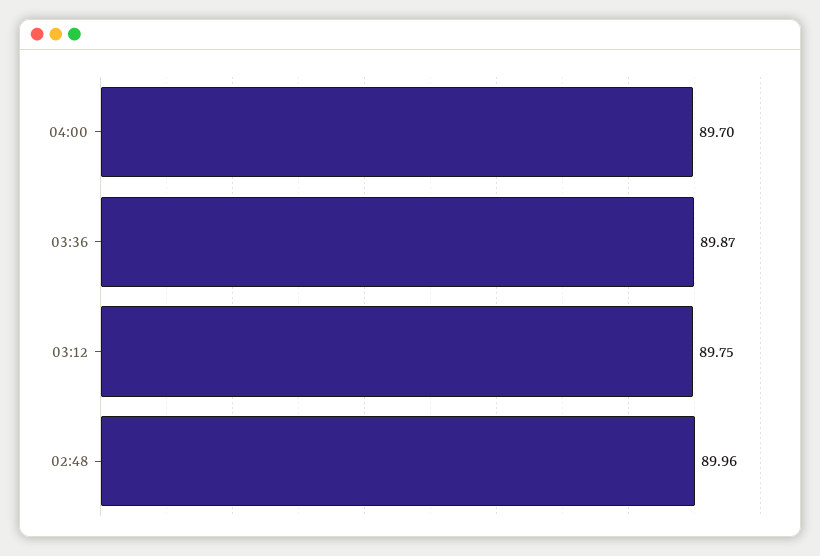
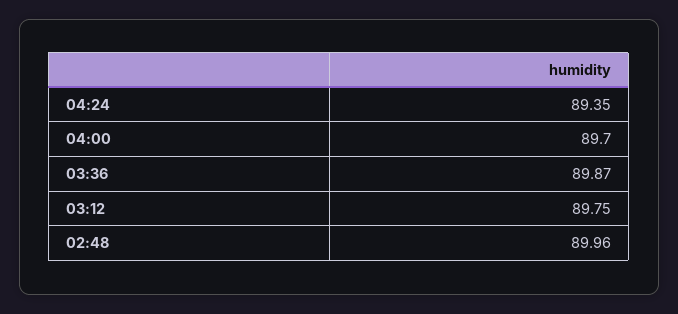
04:24: none -> 89.35

